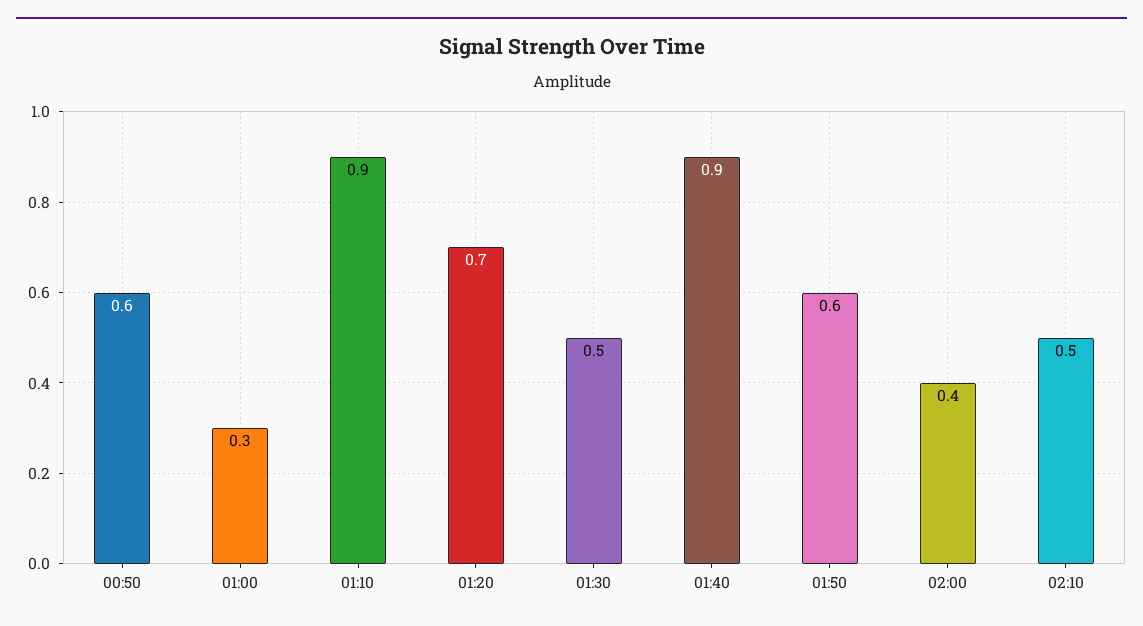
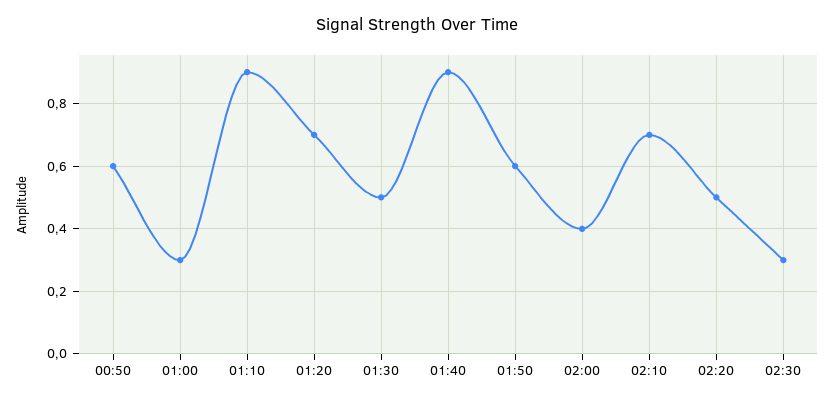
02:10: 0.5 -> 0.7
02:20: none -> 0.5
02:30: none -> 0.3

